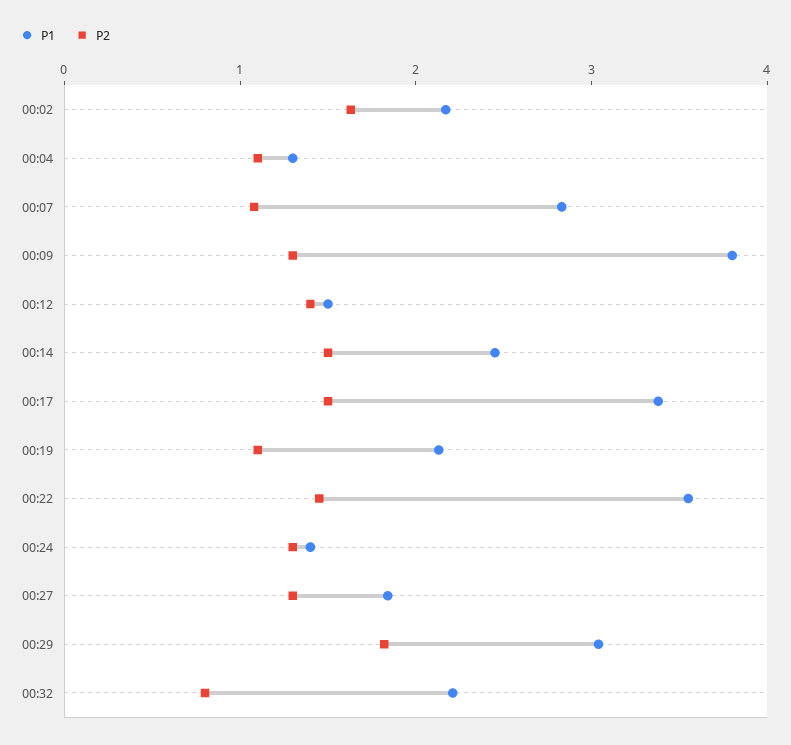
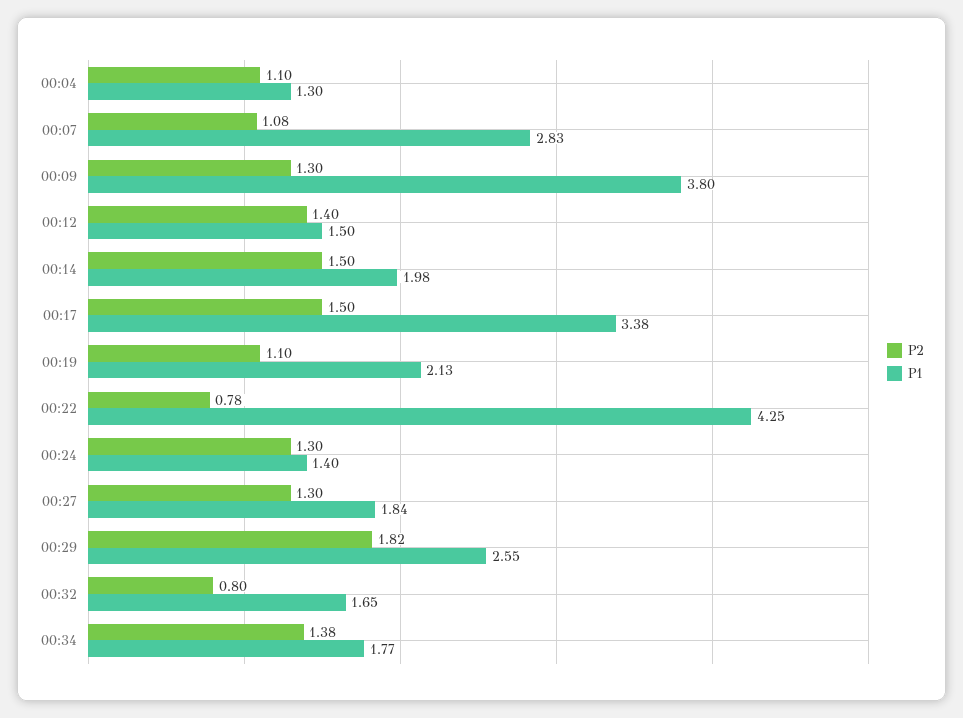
P1, 00:02: 2.2 -> none
P2, 00:02: 1.6 -> none
P1, 00:14: 2.4 -> 1.98
P1, 00:22: 3.6 -> 4.25
P2, 00:22: 1.4 -> 0.78
P1, 00:29: 3 -> 2.55
P1, 00:32: 2.2 -> 1.65
P2, 00:34: none -> 1.38
P1, 00:34: none -> 1.77

